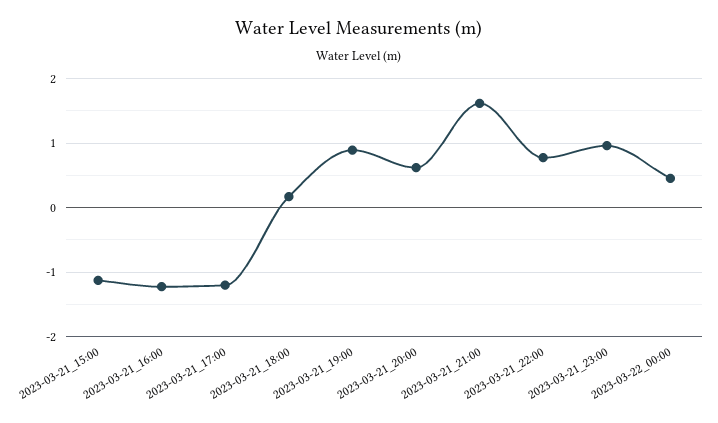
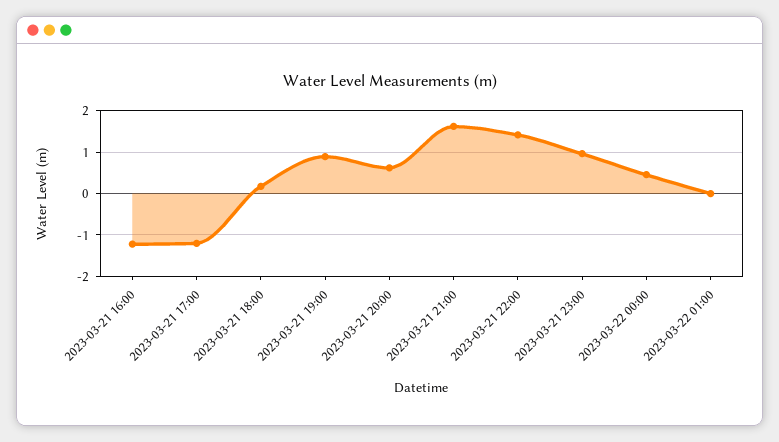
2023-03-21_15:00: -1.1 -> none
2023-03-21_22:00: 0.8 -> 1.4
2023-03-22 01:00: none -> 0

